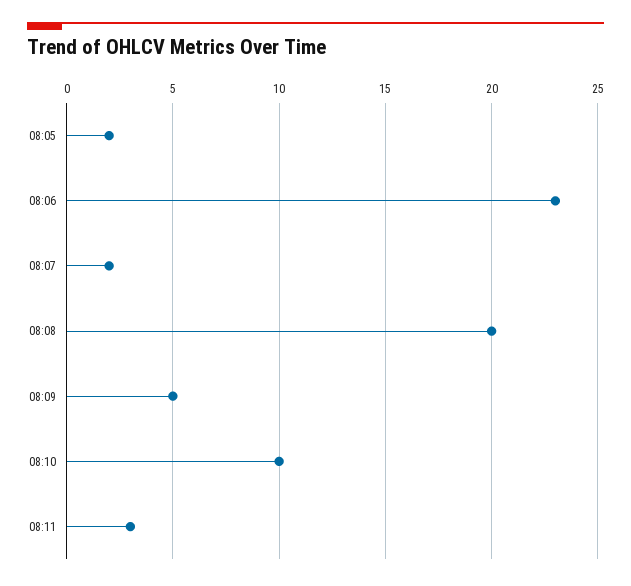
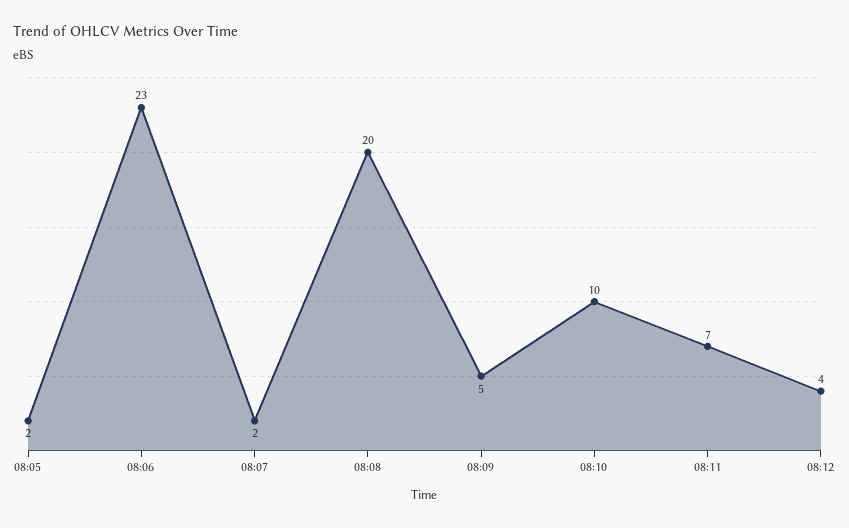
08:11: 3 -> 7
08:12: none -> 4

